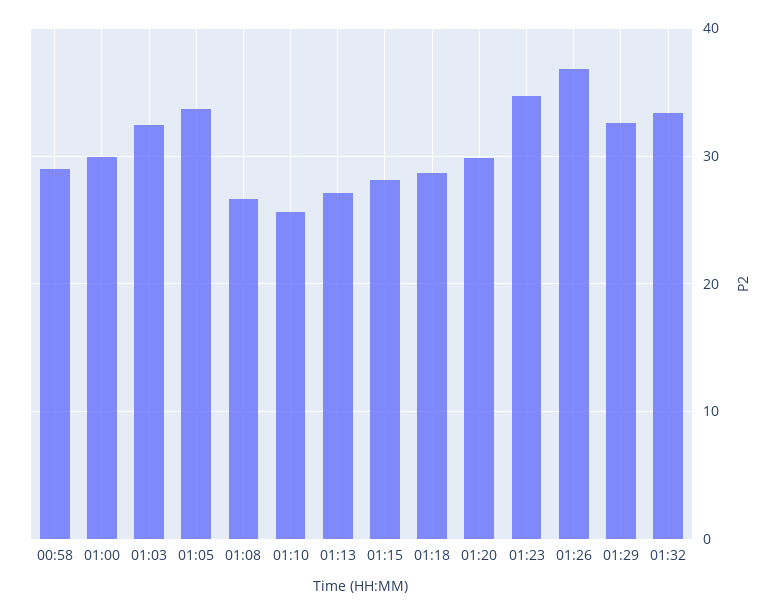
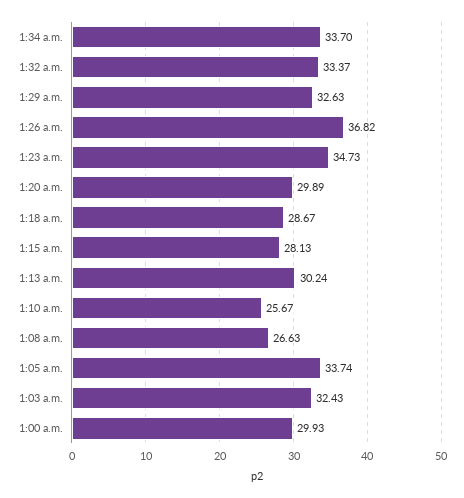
00:58: 29 -> none
01:13: 27 -> 30.24
1:34 a.m.: none -> 33.7

